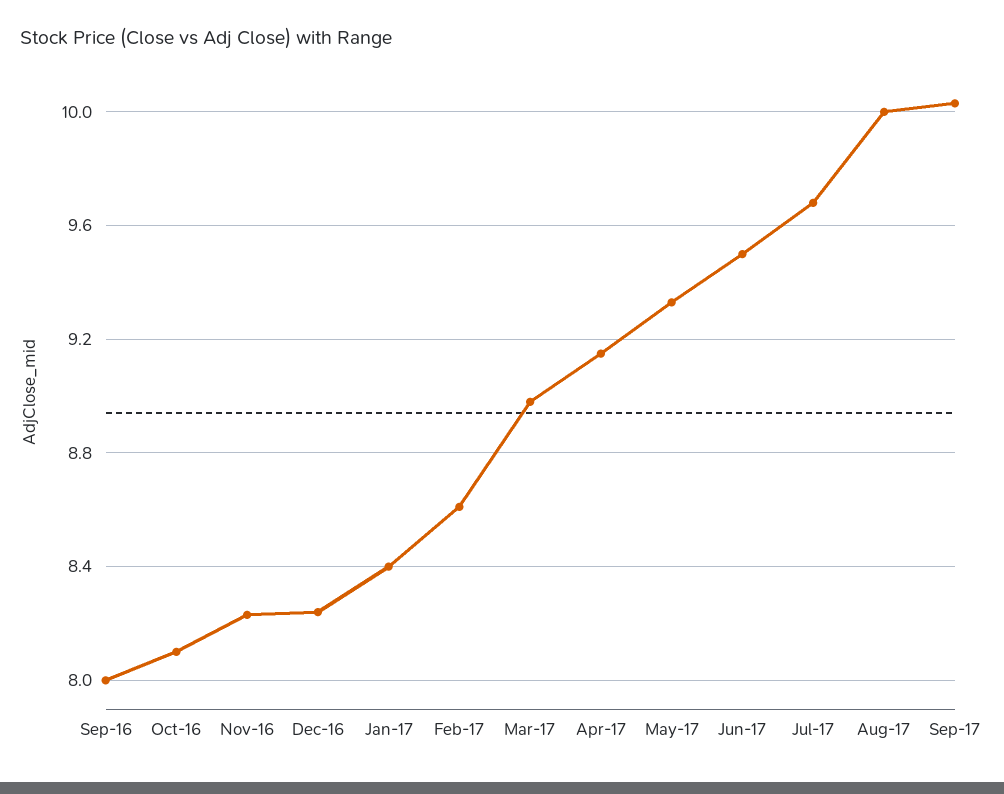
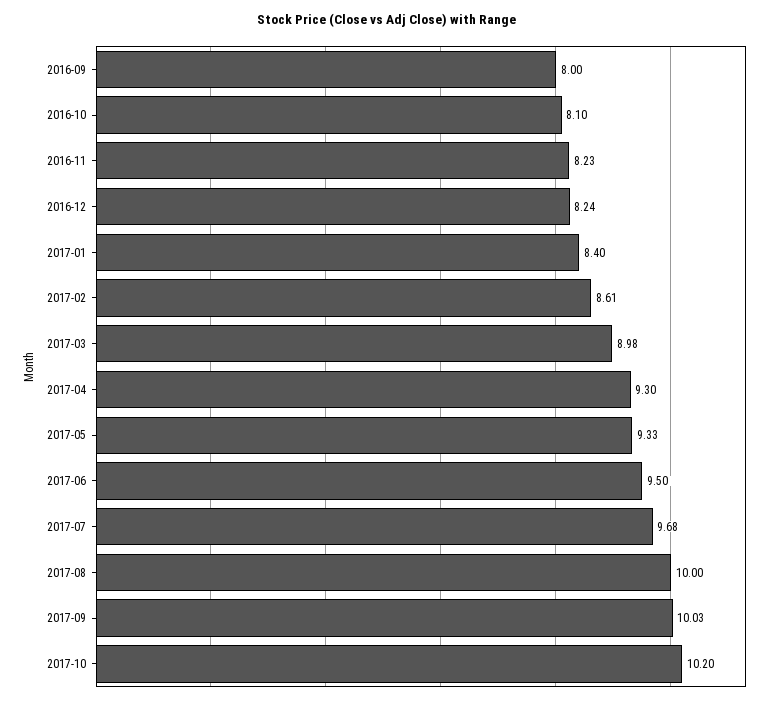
Apr-17: 9.15 -> 9.3
2017-10: none -> 10.2

